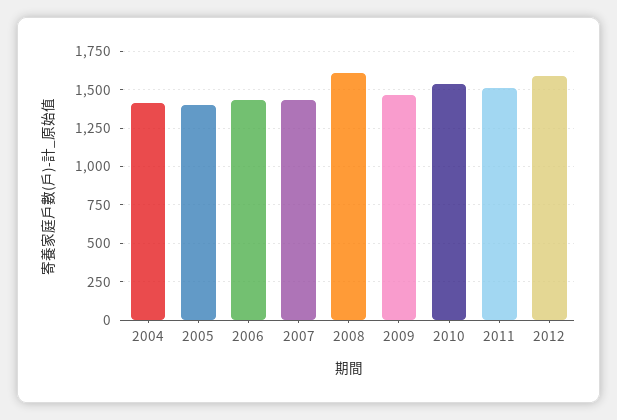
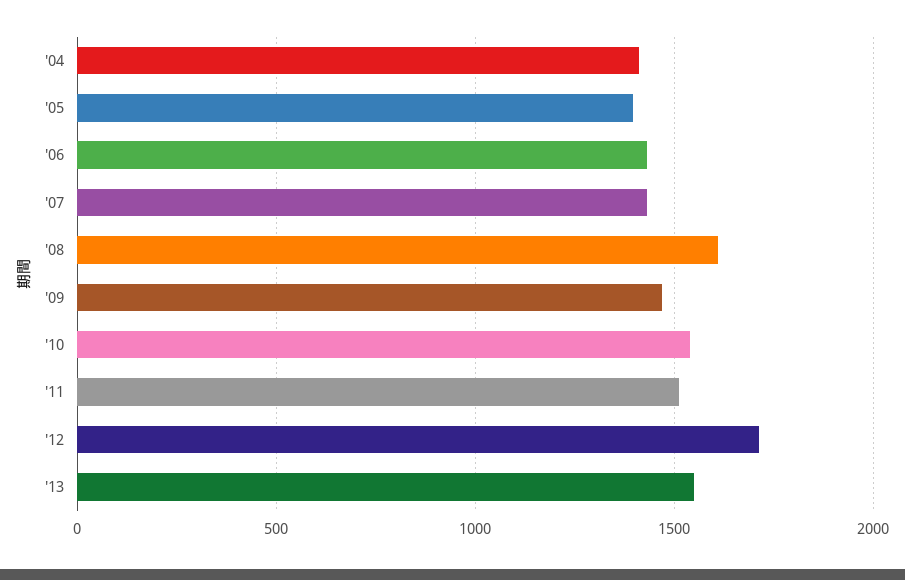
2012: 1600 -> 1700
'13: none -> 1550

